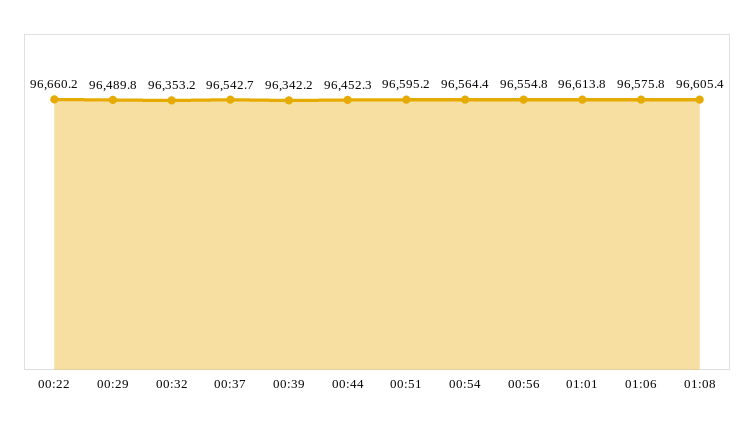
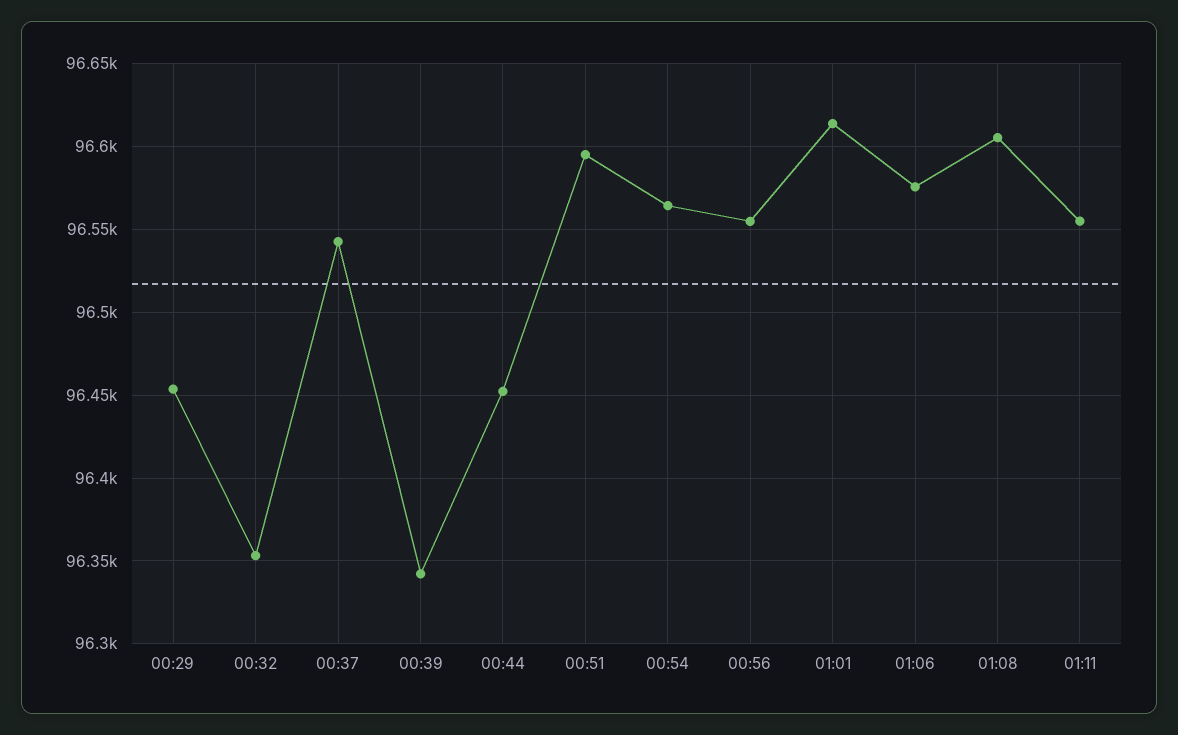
00:22: 96660.2 -> none
00:29: 96489.8 -> 96455
01:11: none -> 96555

